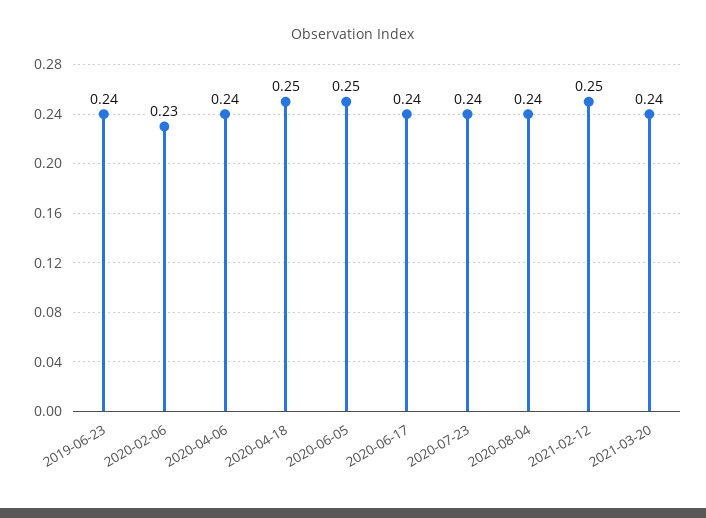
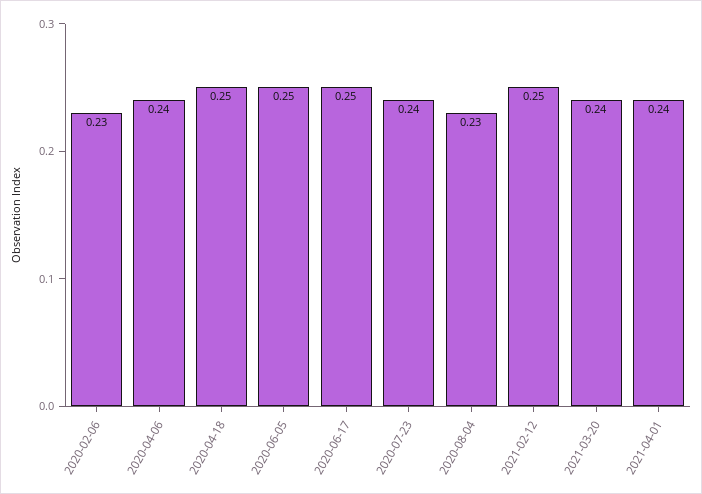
2019-06-23: 0.24 -> none
2020-06-17: 0.24 -> 0.25
2020-08-04: 0.24 -> 0.23
2021-04-01: none -> 0.24

